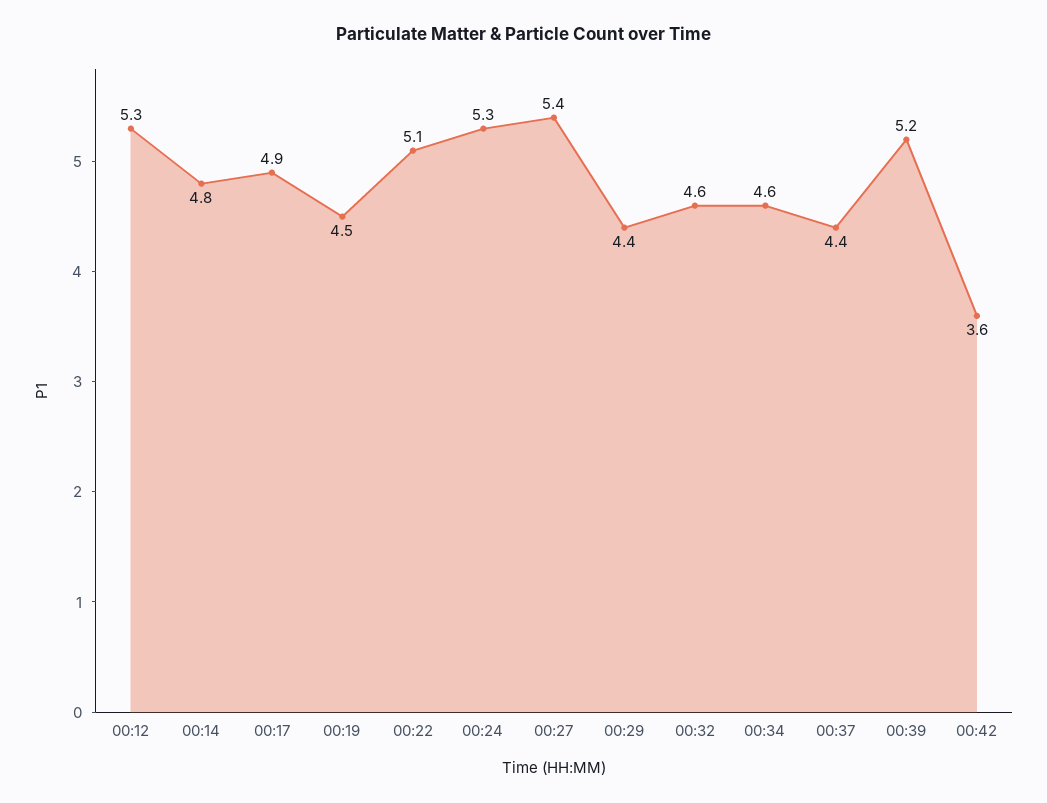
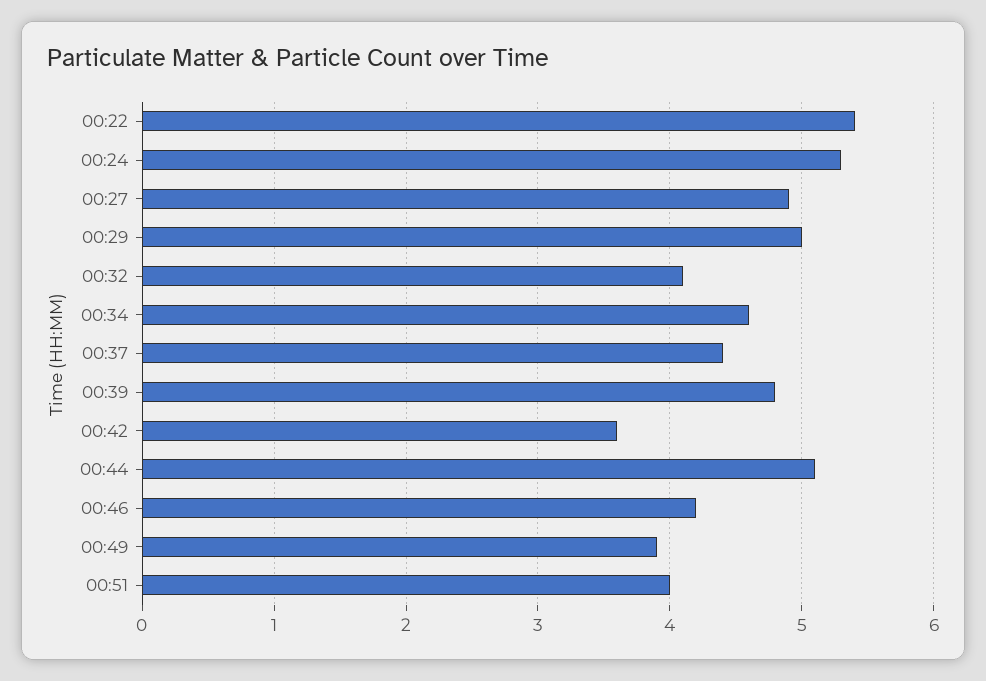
00:12: 5.3 -> none
00:14: 4.8 -> none
00:17: 4.9 -> none
00:19: 4.5 -> none
00:22: 5.1 -> 5.4
00:27: 5.4 -> 4.9
00:29: 4.4 -> 5
00:32: 4.6 -> 4.1
00:39: 5.2 -> 4.8
00:44: none -> 5.1
00:46: none -> 4.2
00:49: none -> 3.9
00:51: none -> 4

